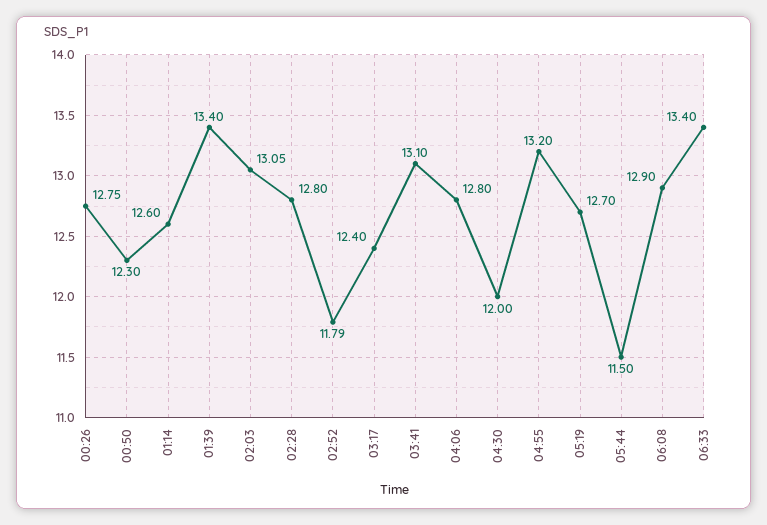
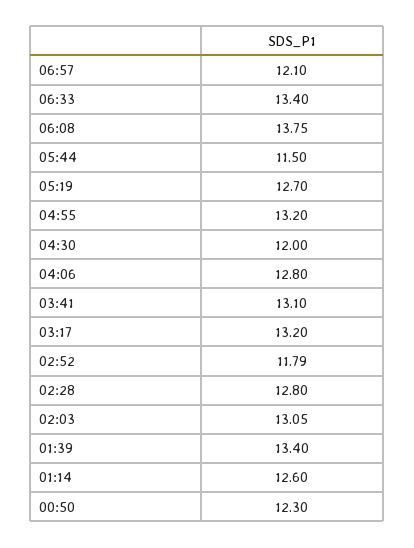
00:26: 12.75 -> none
03:17: 12.4 -> 13.2
06:08: 12.9 -> 13.75
06:57: none -> 12.1

